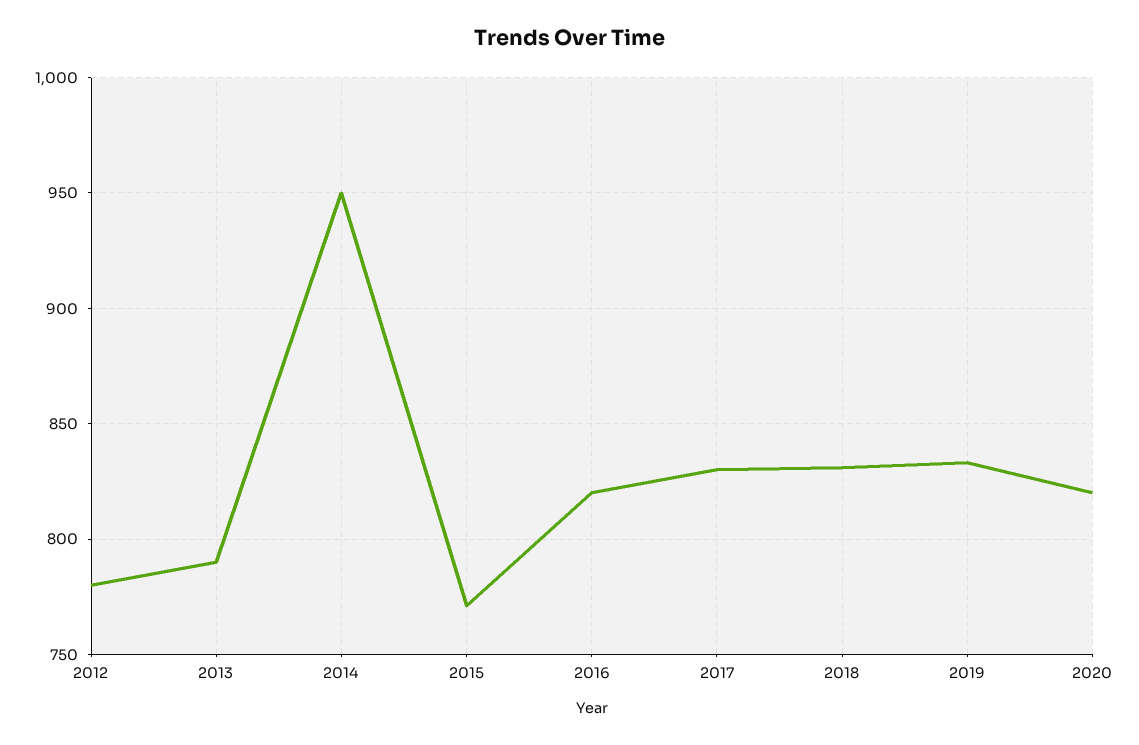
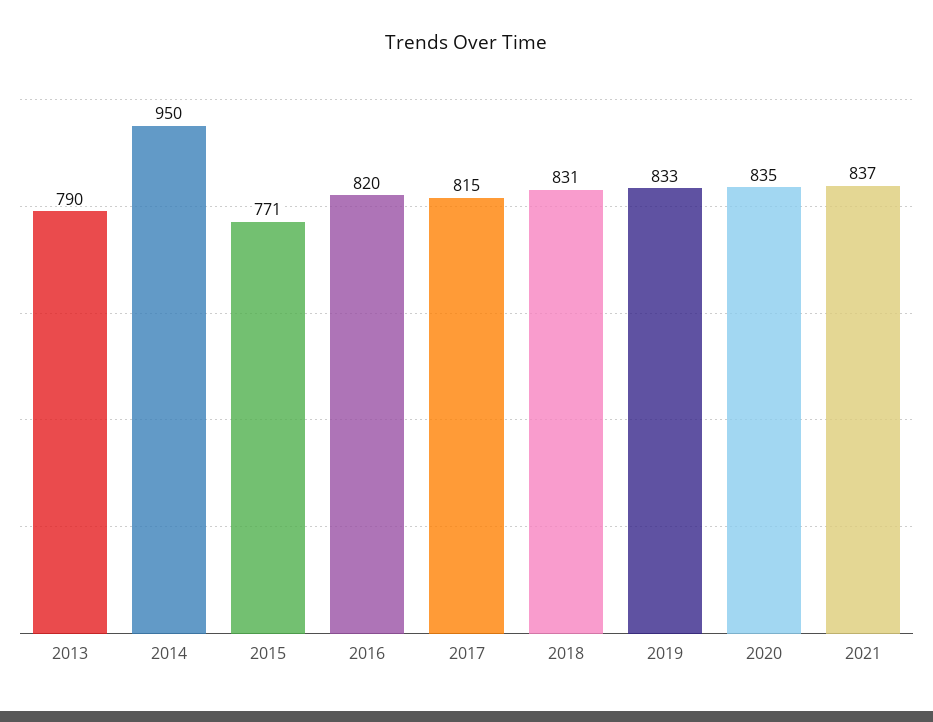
2012: 780 -> none
2017: 830 -> 815
2020: 820 -> 835
2021: none -> 837

